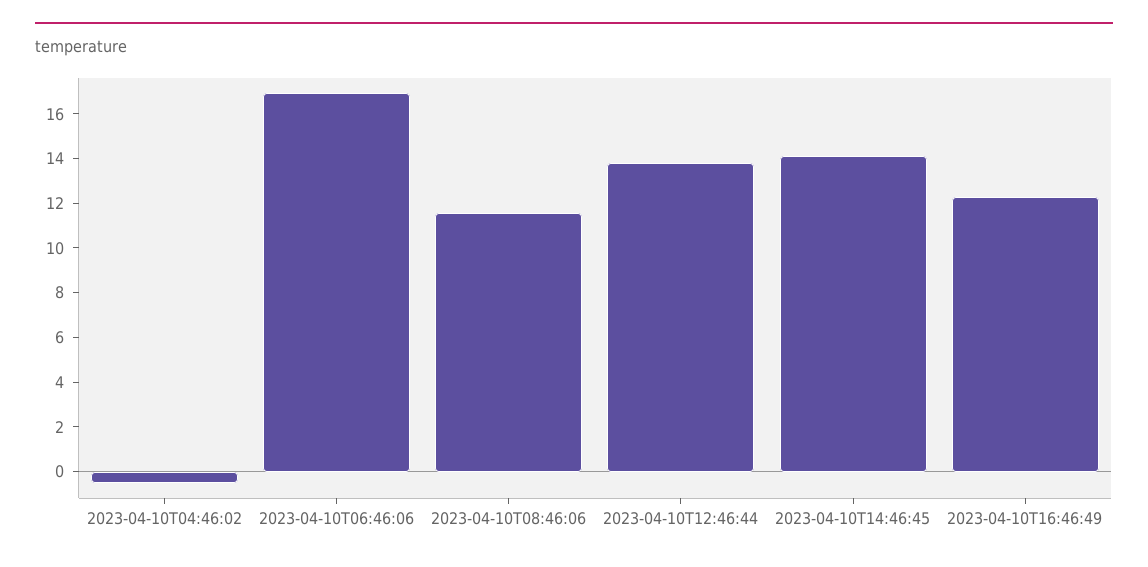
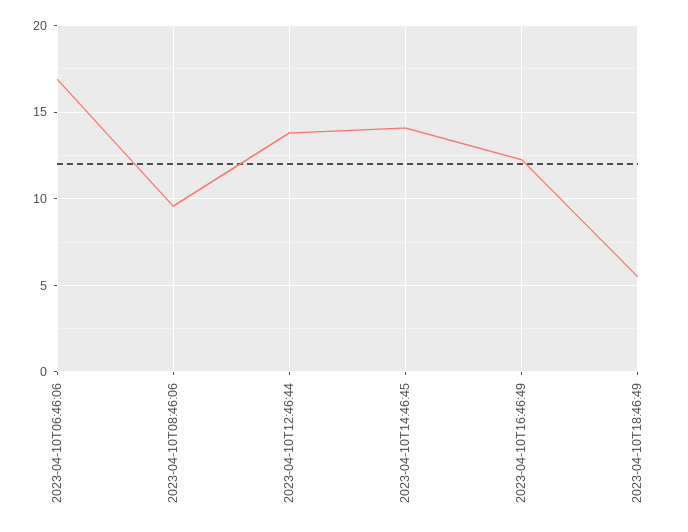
2023-04-10T04:46:02: -0.5 -> none
2023-04-10T08:46:06: 11.5 -> 9.5
2023-04-10T18:46:49: none -> 5.5

